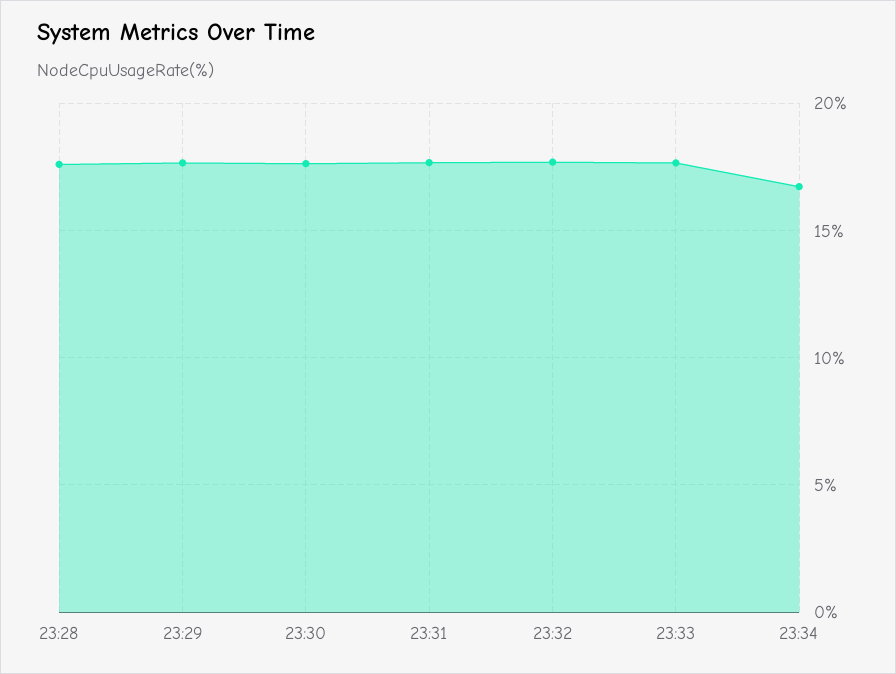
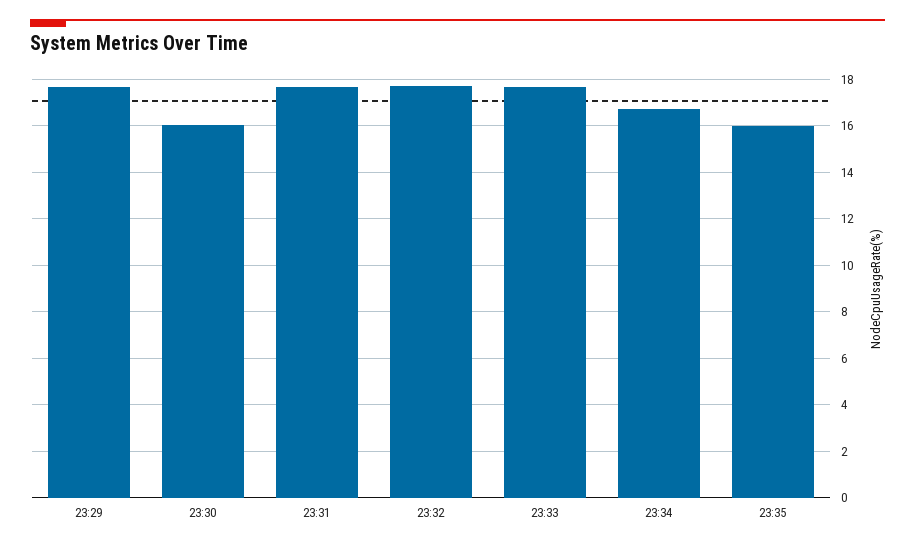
23:28: 17.5 -> none
23:30: 17.5 -> 16
23:35: none -> 16

